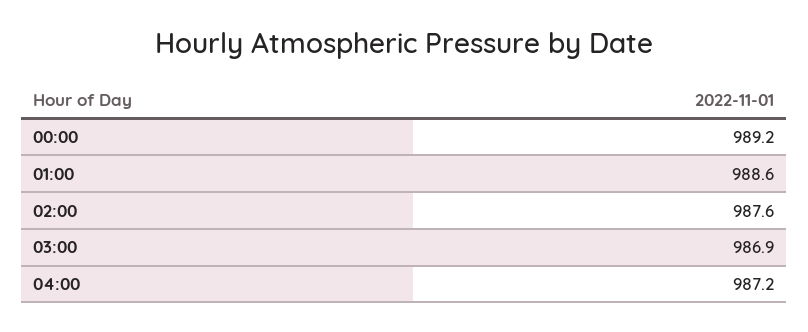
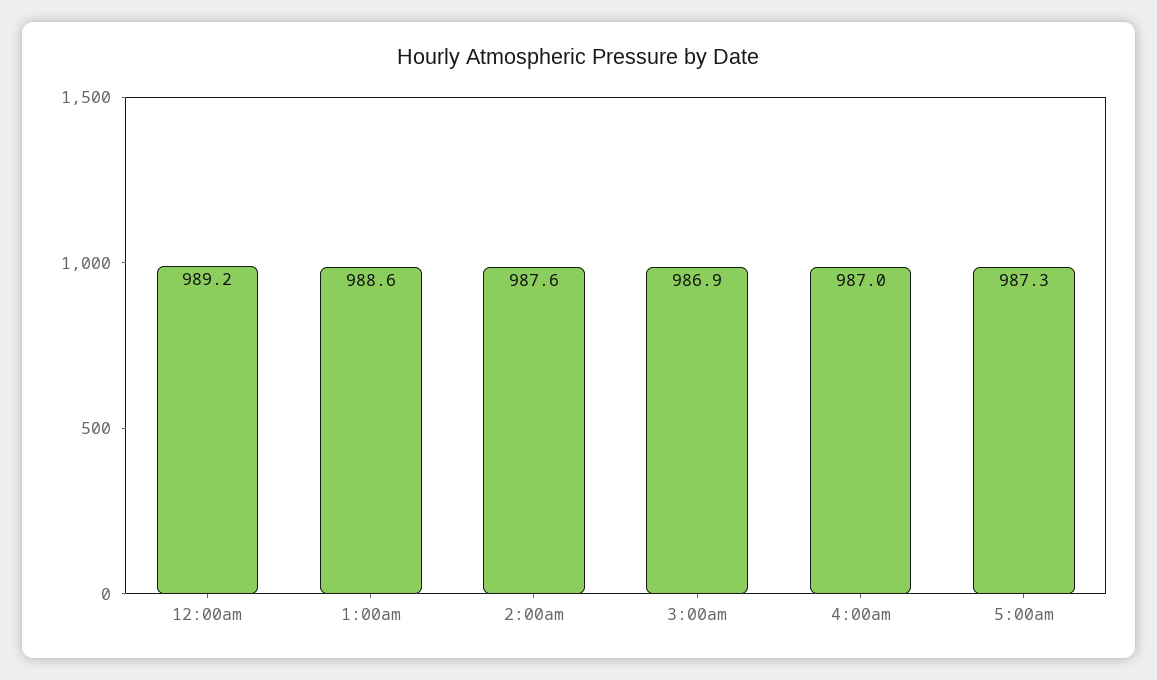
04:00: 987.2 -> 987
5:00am: none -> 987.3

